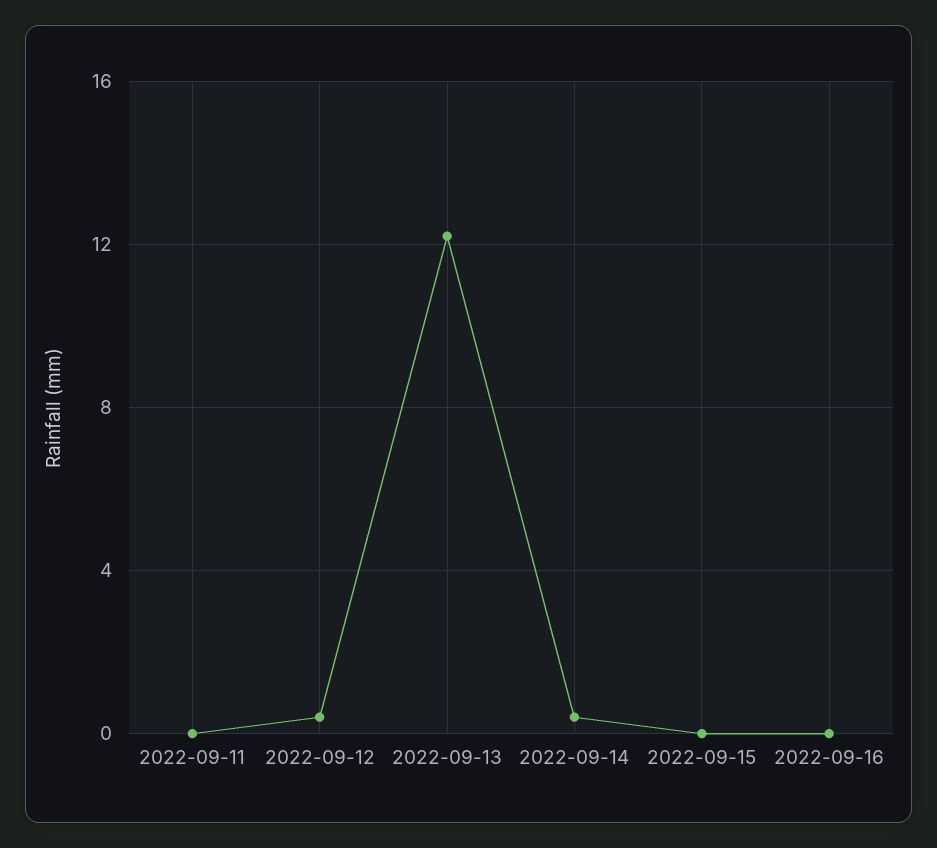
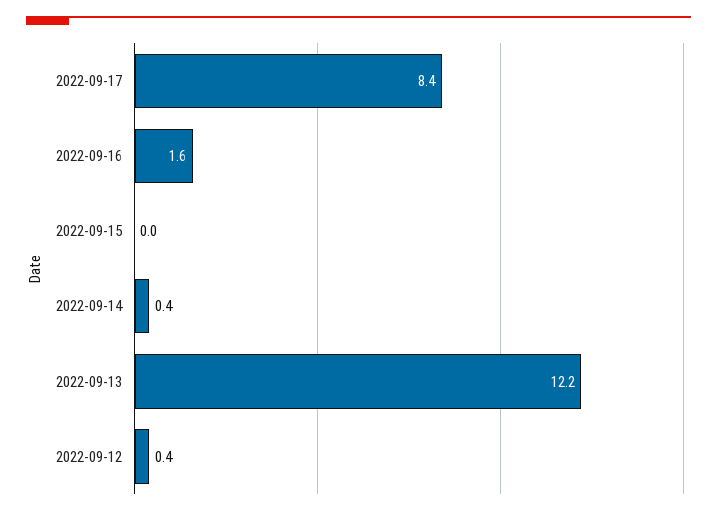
2022-09-11: 0 -> none
2022-09-16: 0 -> 1.6
2022-09-17: none -> 8.4

